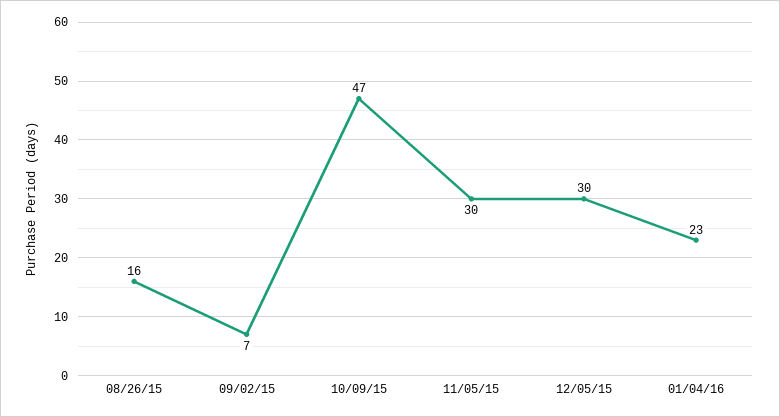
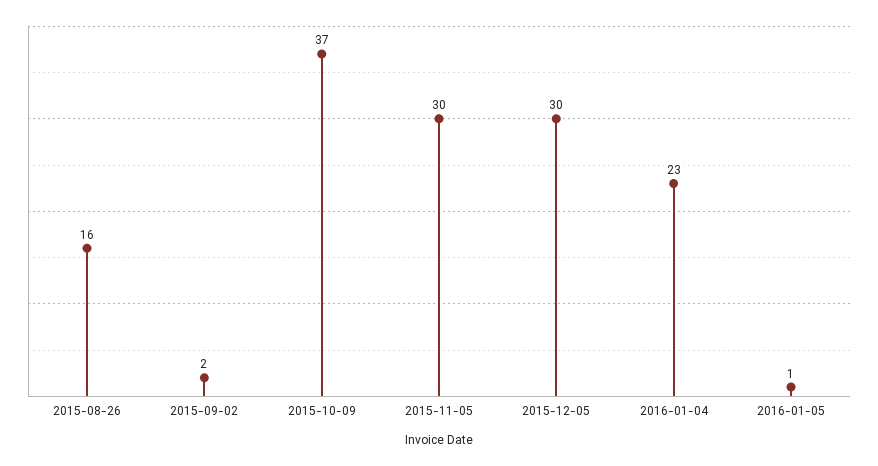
09/02/15: 7 -> 2
10/09/15: 47 -> 37
2016-01-05: none -> 1

